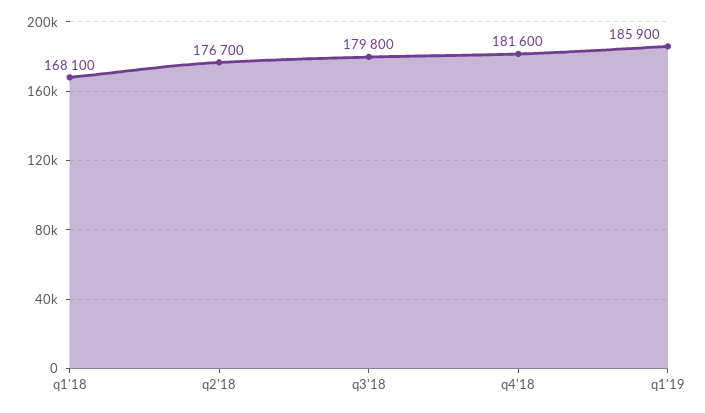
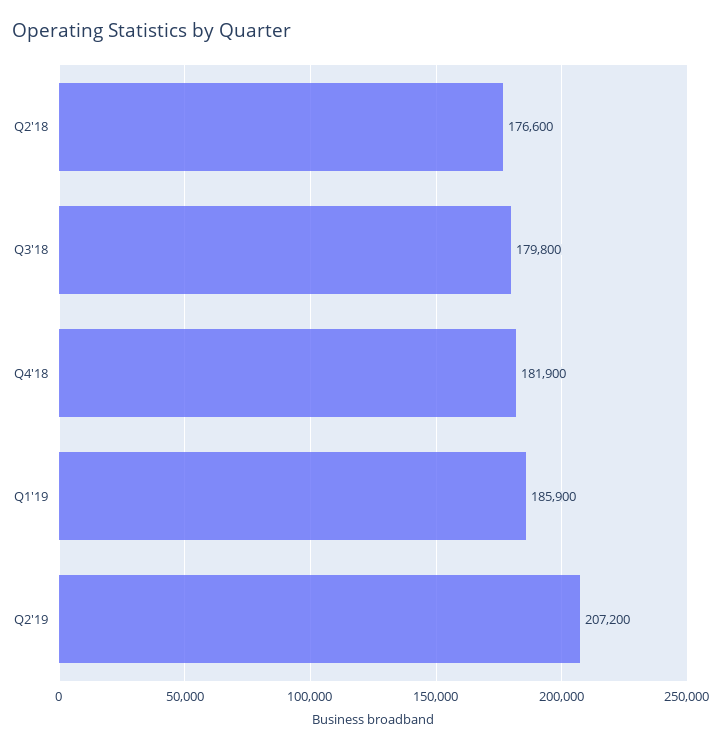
q1'18: 168100 -> none
q2'18: 176700 -> 176600
q4'18: 181600 -> 181900
Q2'19: none -> 207200

